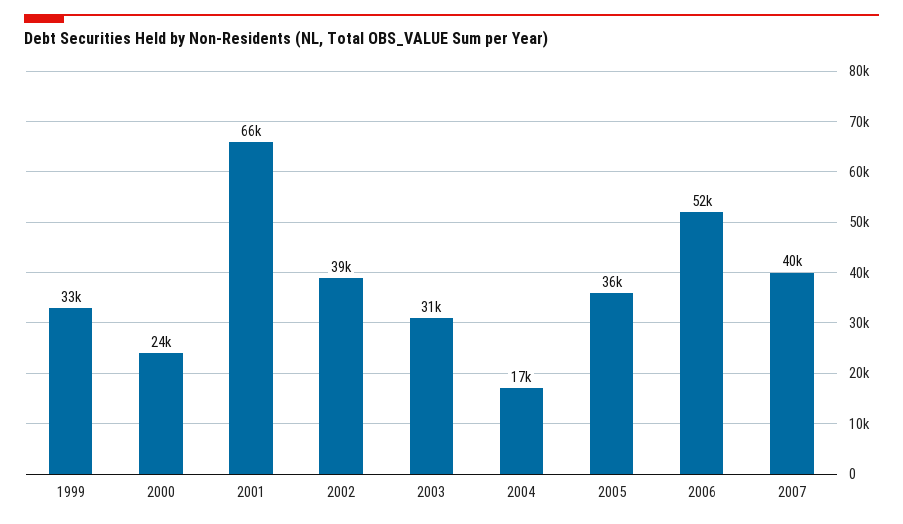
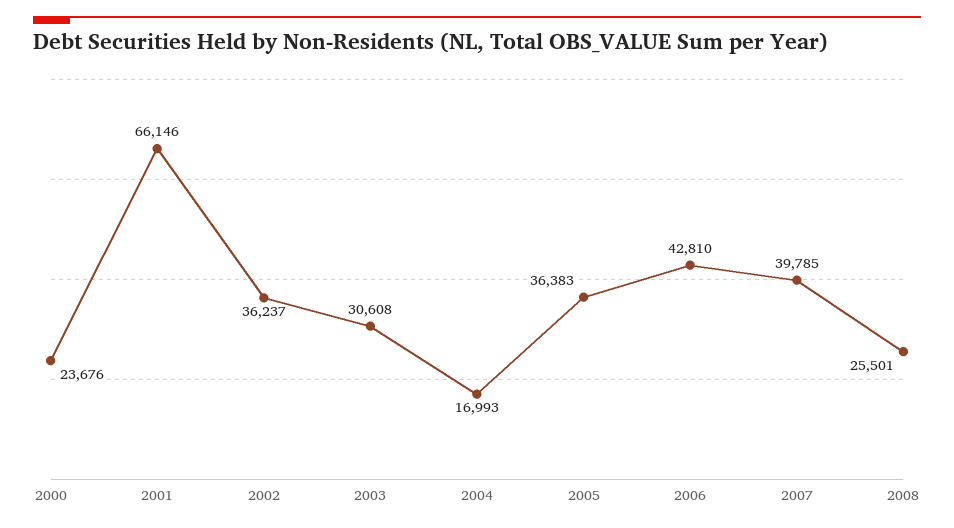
1999: 33000 -> none
2002: 39000 -> 36237
2006: 52000 -> 42810
2008: none -> 25501

